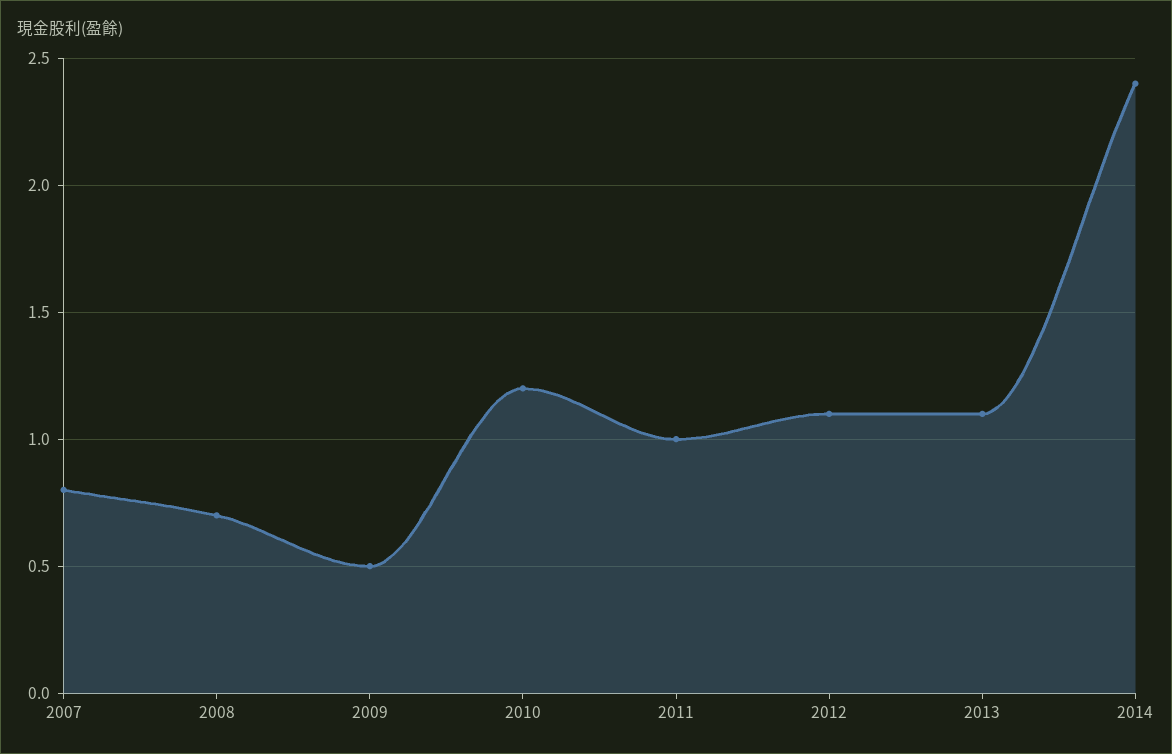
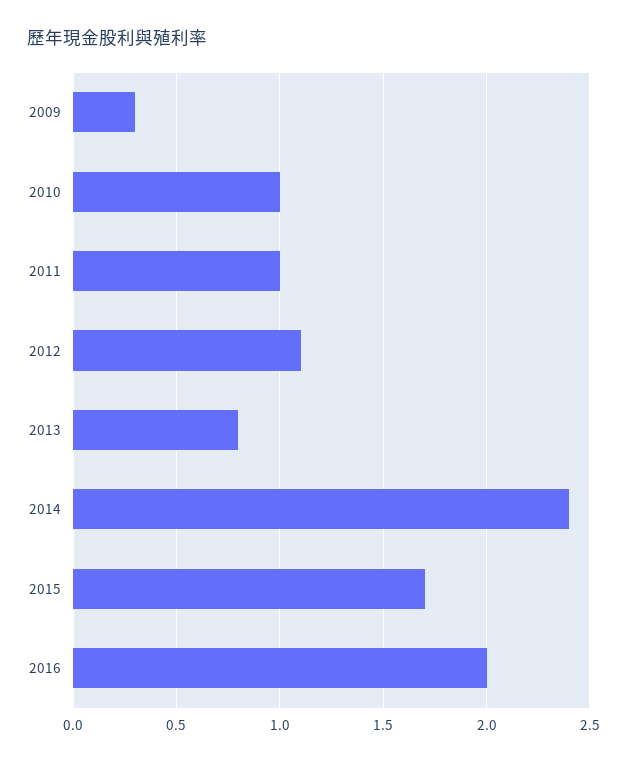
2007: 0.8 -> none
2008: 0.7 -> none
2009: 0.5 -> 0.3
2010: 1.2 -> 1
2013: 1.1 -> 0.8
2015: none -> 1.7
2016: none -> 2

